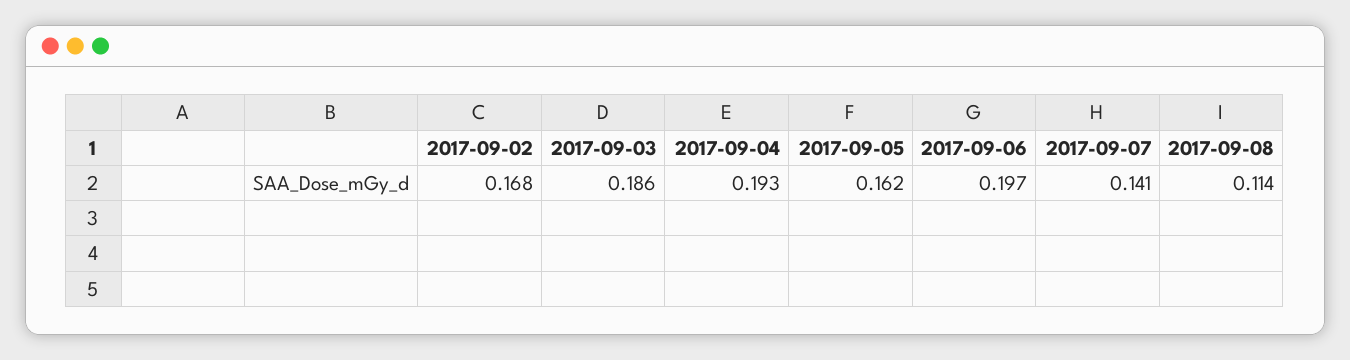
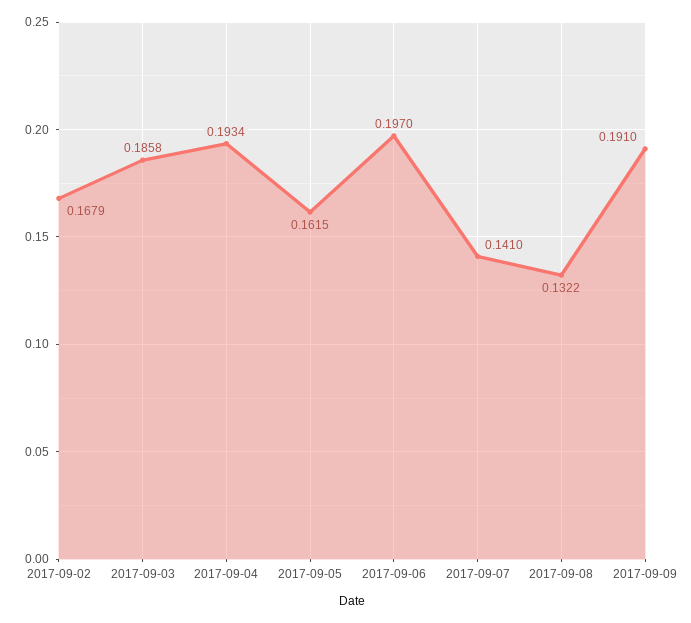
2017-09-08: 0.114 -> 0.1322
2017-09-09: none -> 0.191

